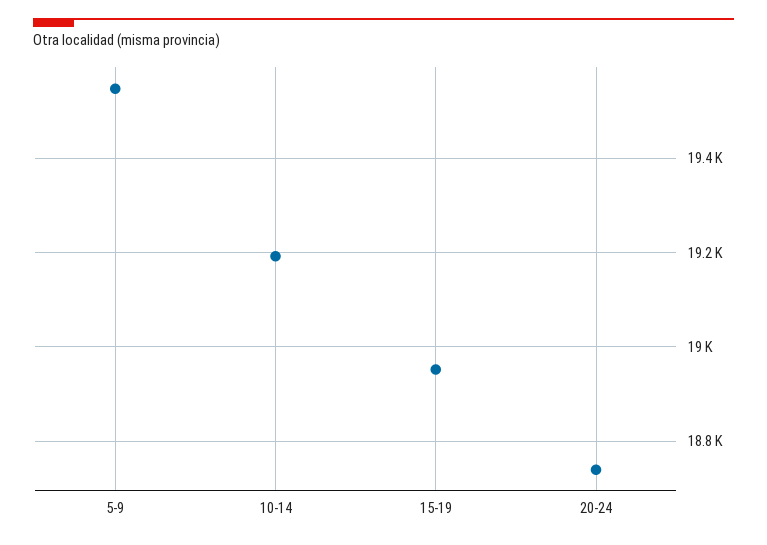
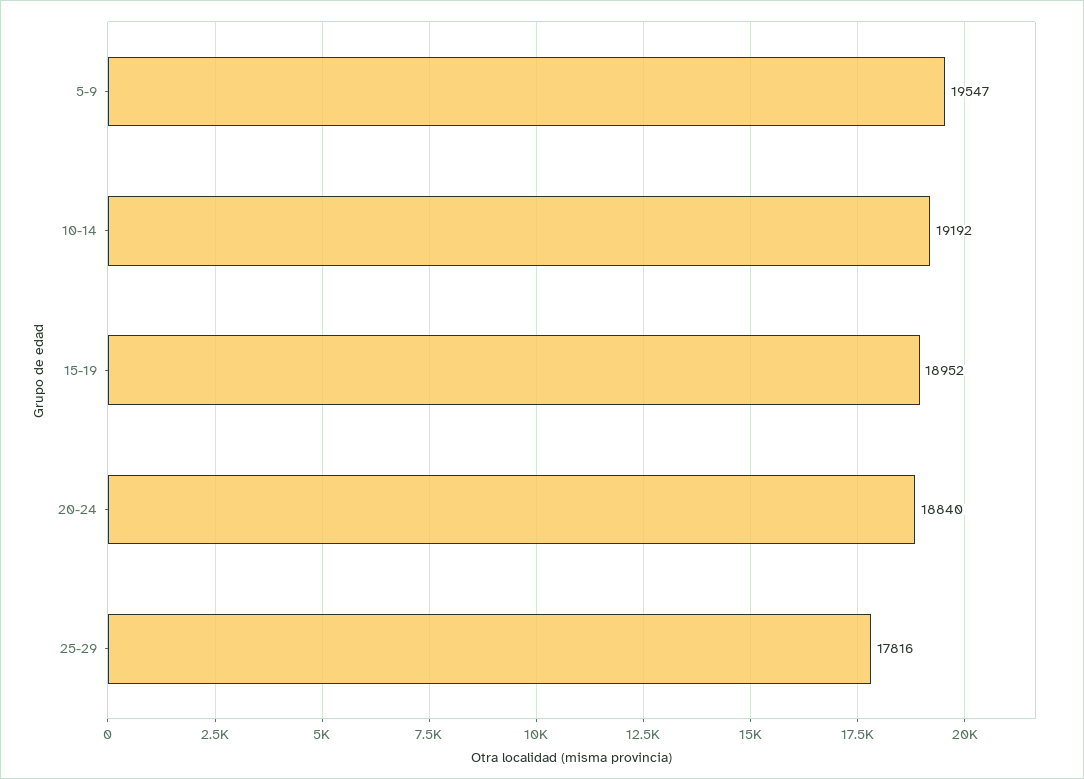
20-24: 18740 -> 18840
25-29: none -> 17816

